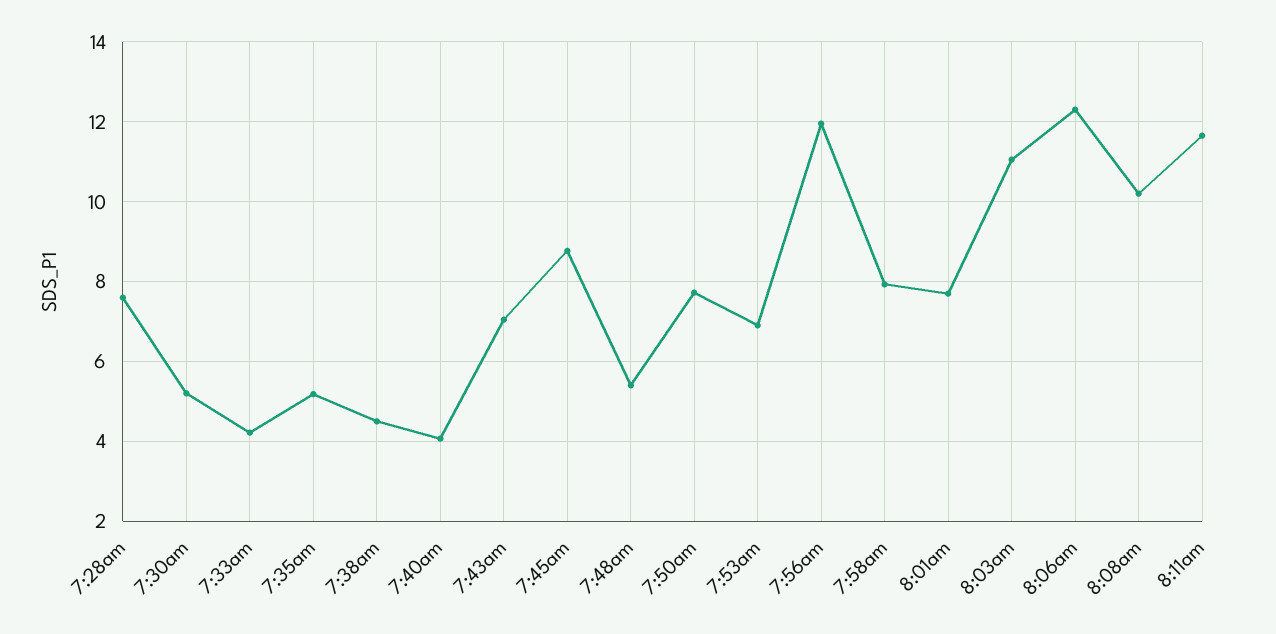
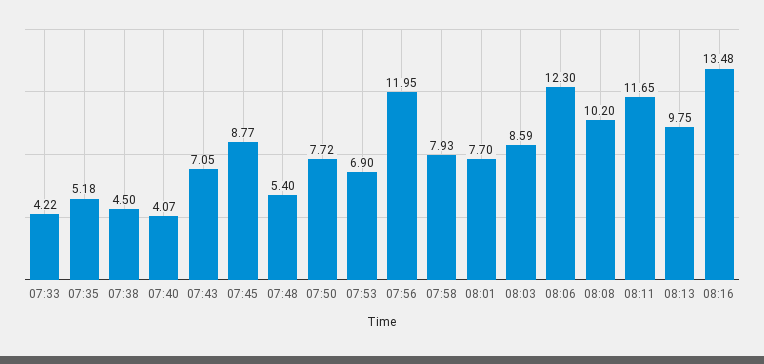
7:28am: 7.6 -> none
7:30am: 5.2 -> none
8:03am: 11 -> 8.59
08:13: none -> 9.75
08:16: none -> 13.48

